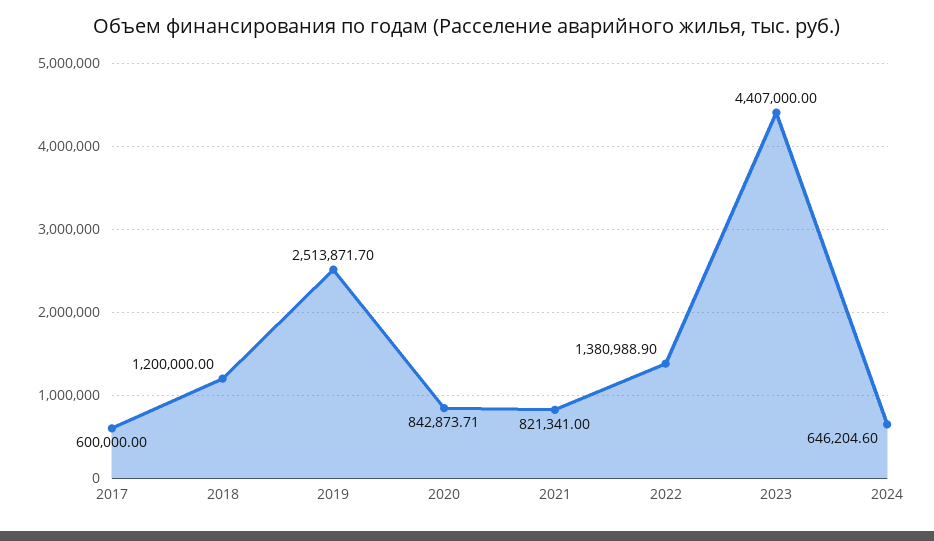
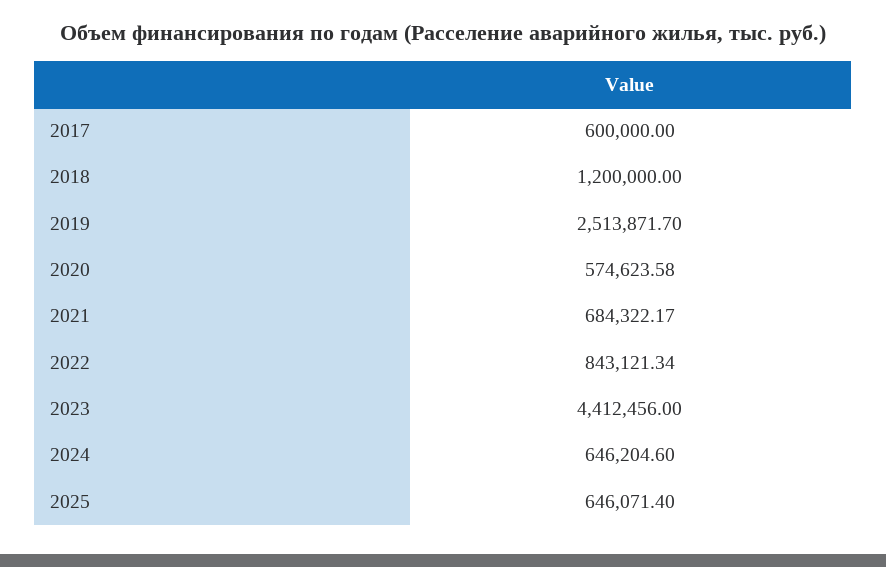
2020: 842873.71 -> 574623.58
2021: 821341 -> 684322.17
2022: 1380988.9 -> 843121.34
2023: 4407000 -> 4412456
2025: none -> 646071.4

